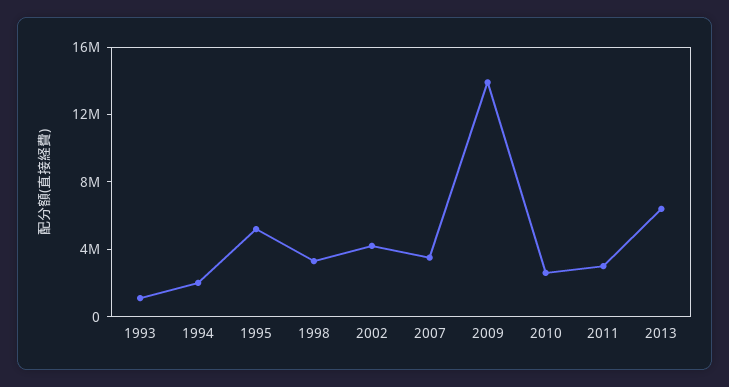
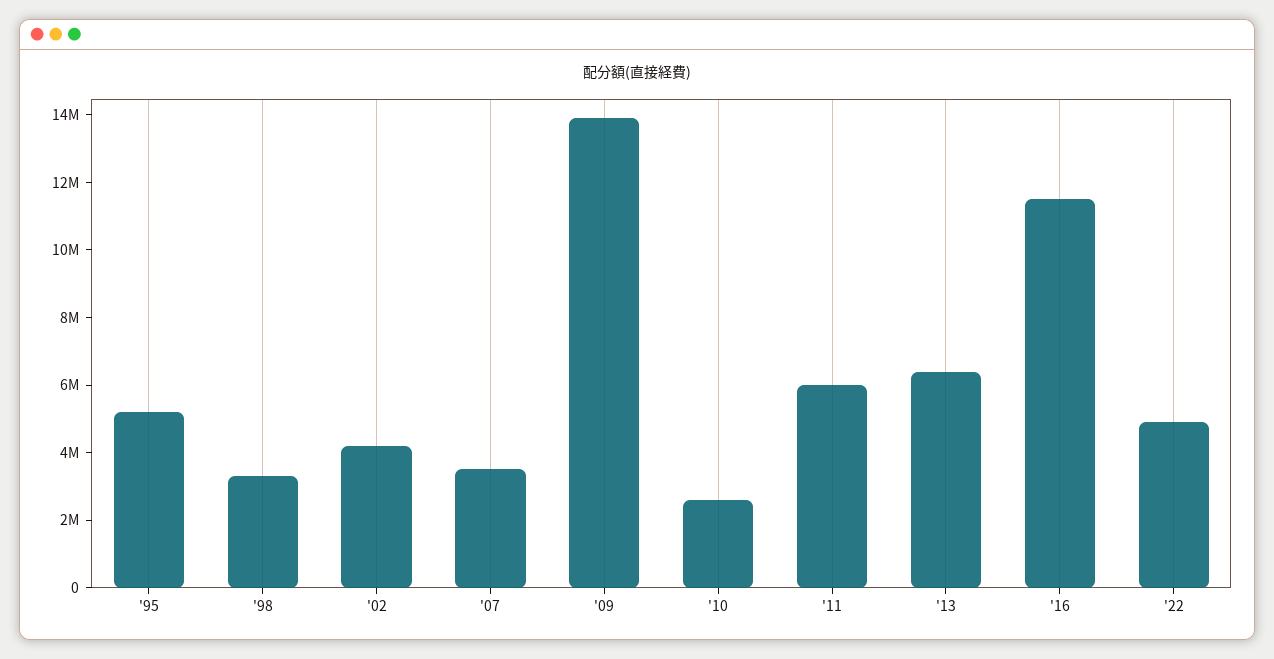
1993: 1000000 -> none
1994: 2000000 -> none
2011: 3000000 -> 6000000
'16: none -> 11500000
'22: none -> 5000000

